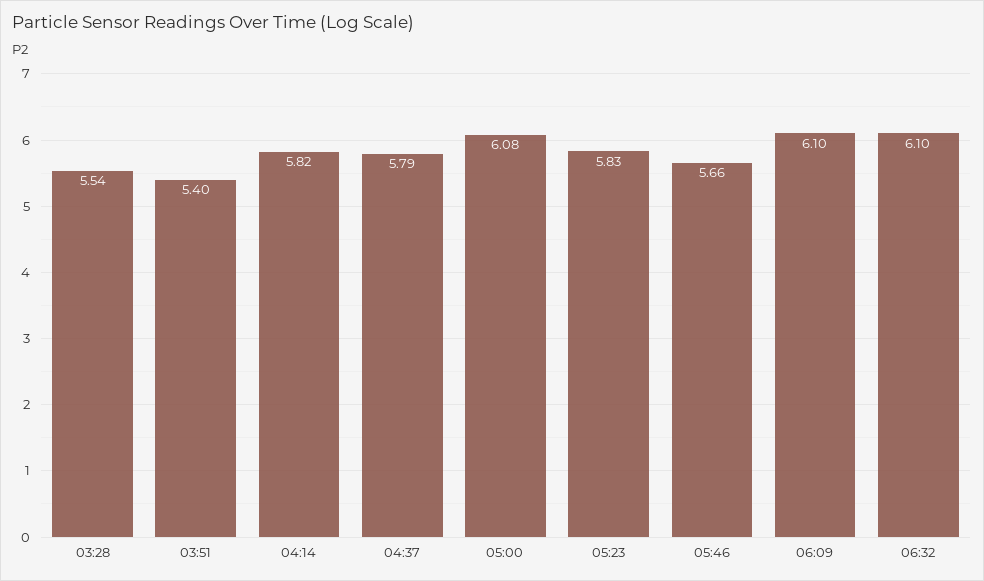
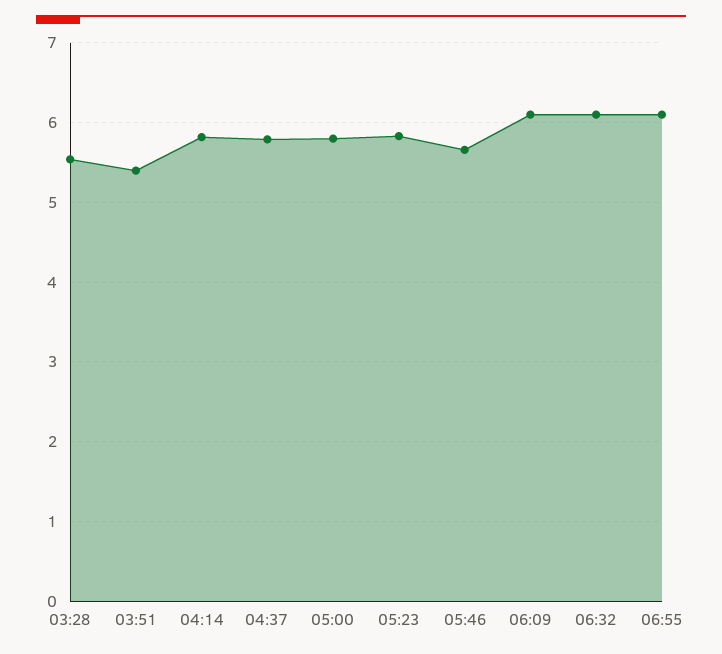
05:00: 6.08 -> 5.8
06:55: none -> 6.1

